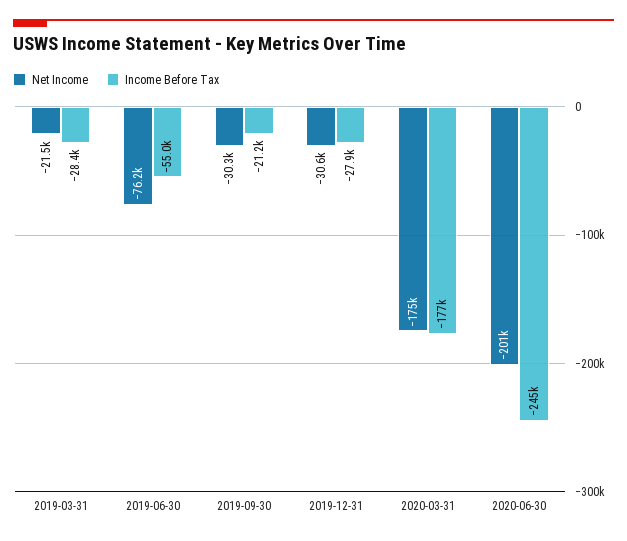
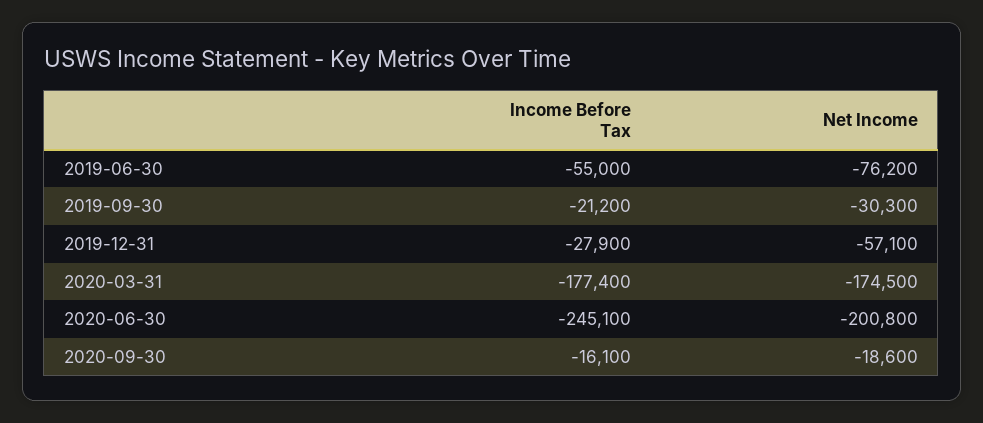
Net Income, 2019-03-31: -21500 -> none
Income Before Tax, 2019-03-31: -28400 -> none
Net Income, 2019-12-31: -30600 -> -57100
Income Before Tax, 2020-09-30: none -> -16100
Net Income, 2020-09-30: none -> -18600

